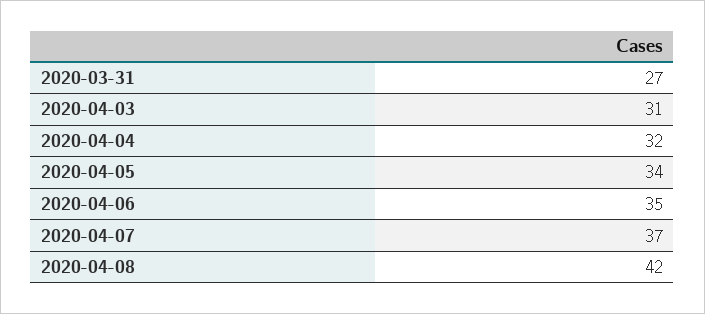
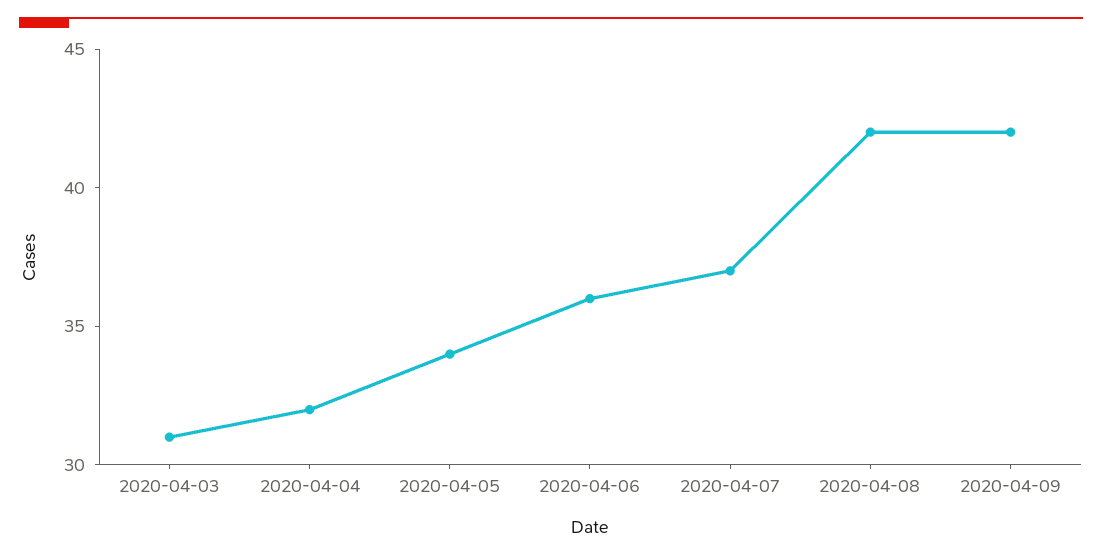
2020-03-31: 27 -> none
2020-04-06: 35 -> 36
2020-04-09: none -> 42

